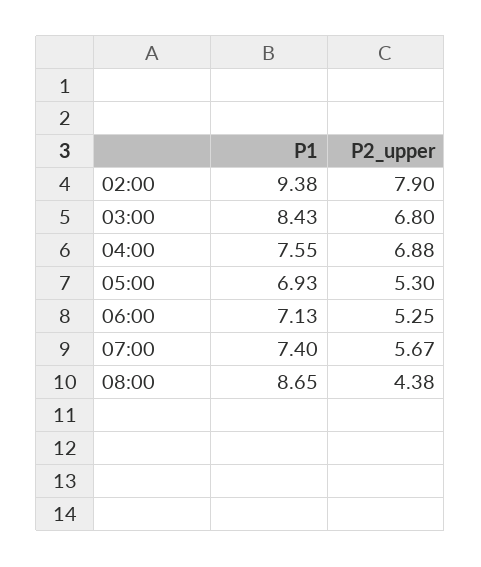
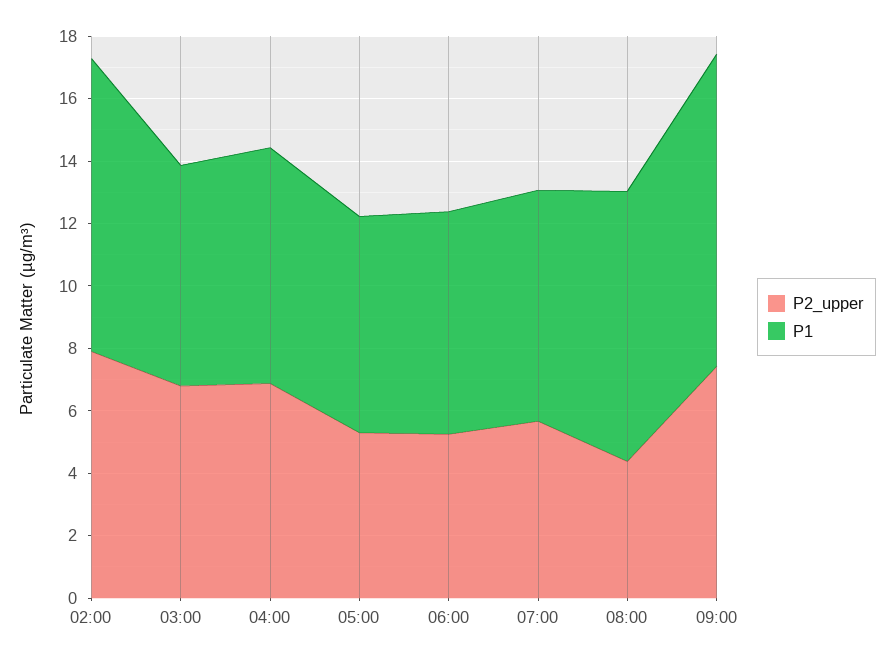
P1, 03:00: 8.43 -> 7
P2_upper, 09:00: none -> 7.5
P1, 09:00: none -> 10

